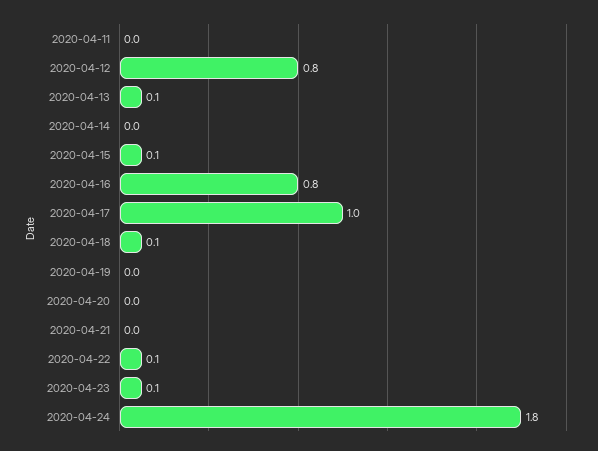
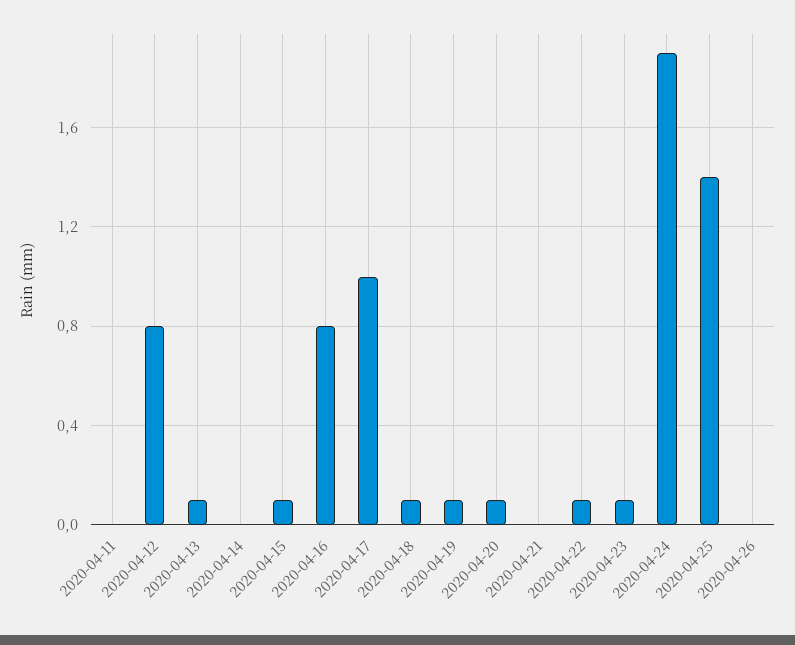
2020-04-19: 0 -> 0.1
2020-04-20: 0 -> 0.1
2020-04-24: 1.8 -> 1.9
2020-04-25: none -> 1.4
2020-04-26: none -> 0

